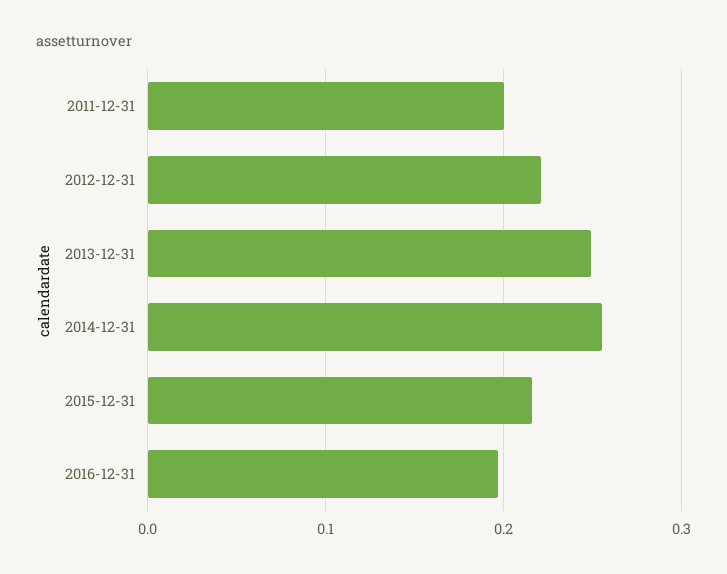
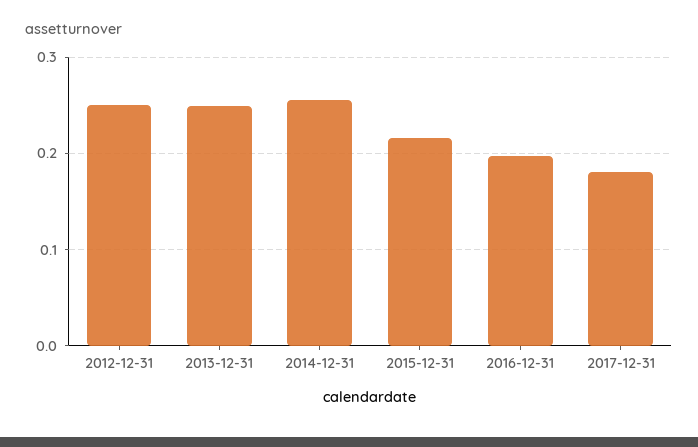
2011-12-31: 0.2 -> none
2012-12-31: 0.22 -> 0.25
2017-12-31: none -> 0.18

